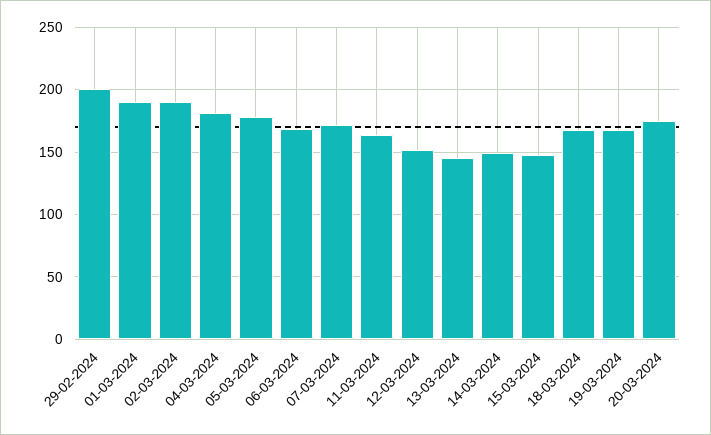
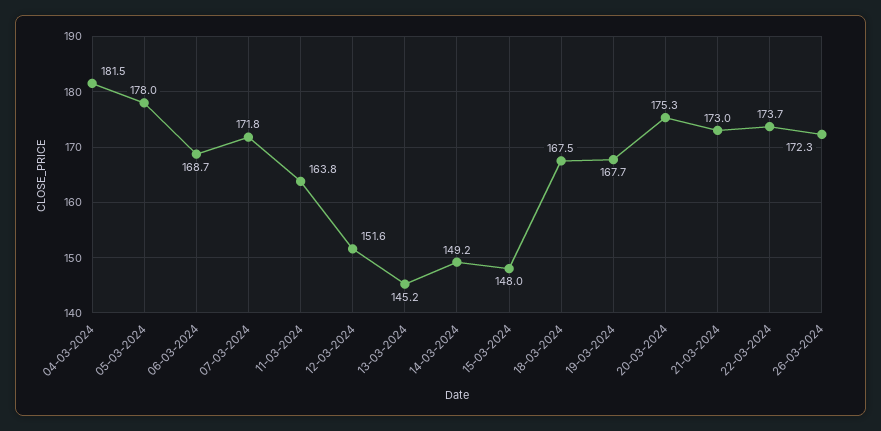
29-02-2024: 200 -> none
01-03-2024: 190 -> none
02-03-2024: 190 -> none
21-03-2024: none -> 173
22-03-2024: none -> 173.7
26-03-2024: none -> 172.3

